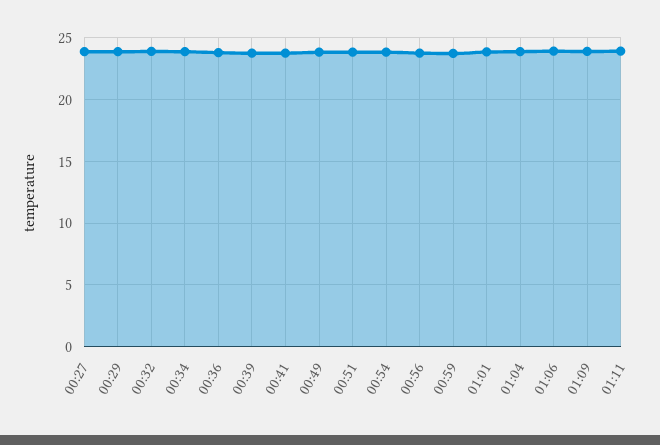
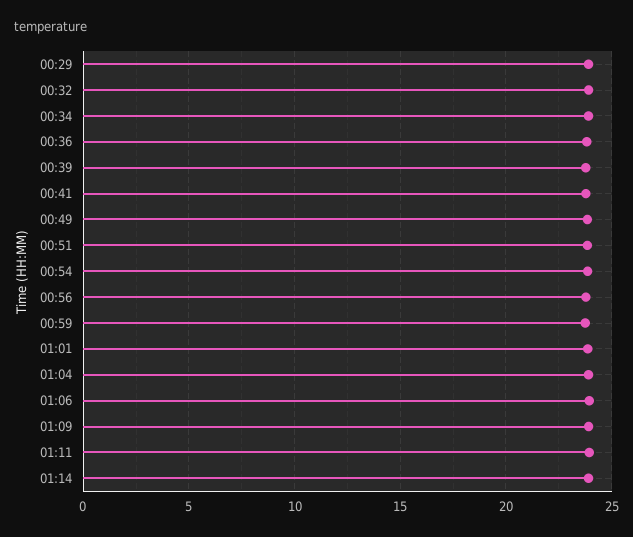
00:27: 24 -> none
01:14: none -> 24

